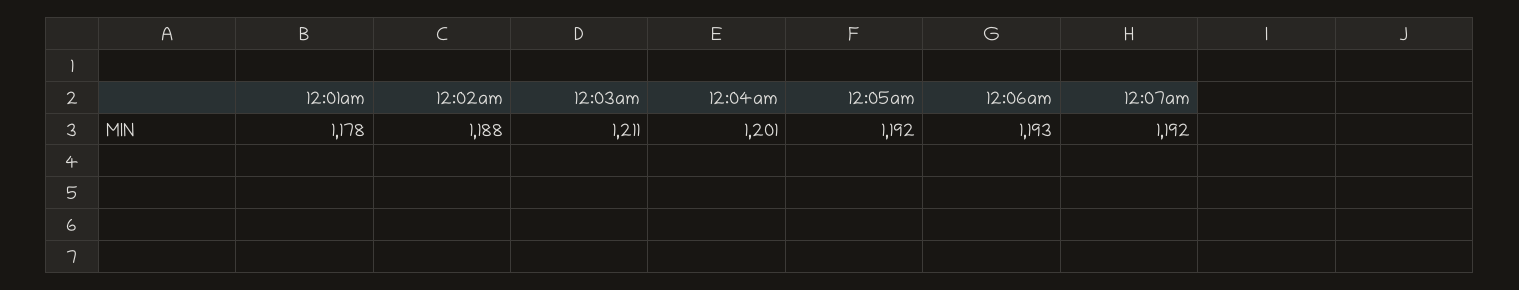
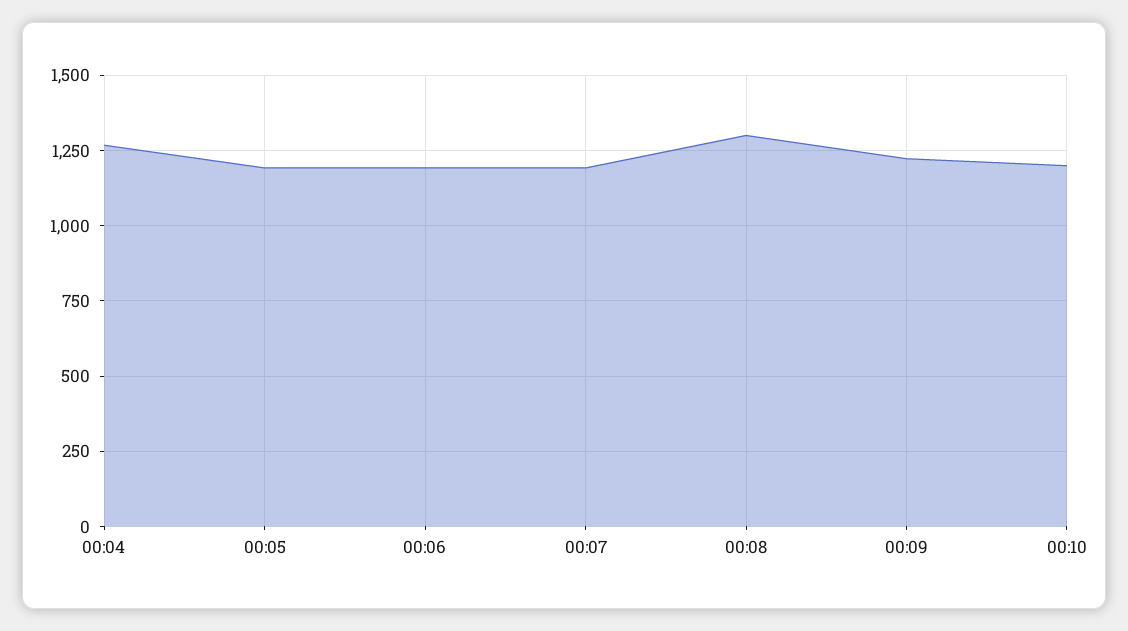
12:01am: 1178 -> none
12:02am: 1188 -> none
12:03am: 1211 -> none
12:04am: 1201 -> 1275
00:08: none -> 1300
00:09: none -> 1225
00:10: none -> 1200

